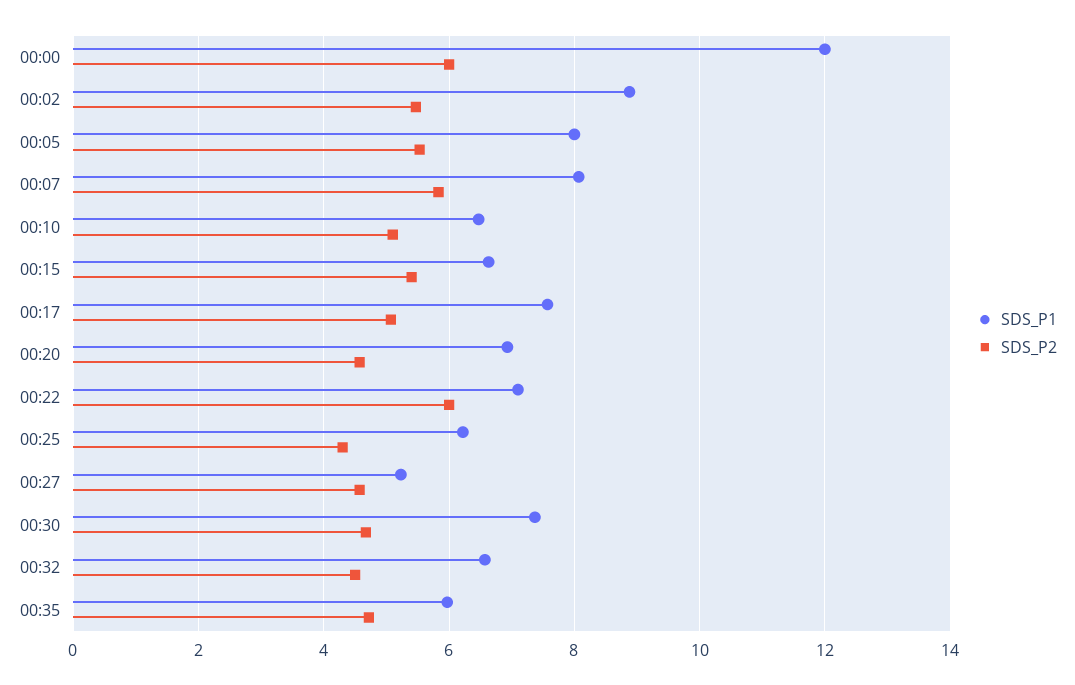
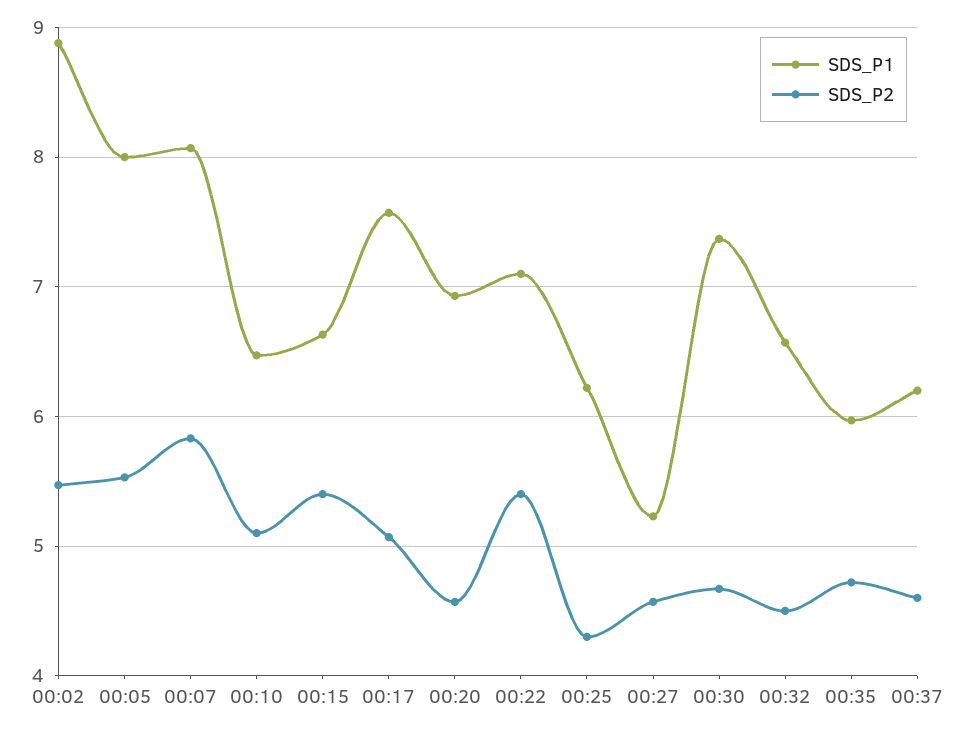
SDS_P1, 00:00: 12 -> none
SDS_P2, 00:00: 6 -> none
SDS_P2, 00:22: 6 -> 5.4
SDS_P1, 00:37: none -> 6.2
SDS_P2, 00:37: none -> 4.6

